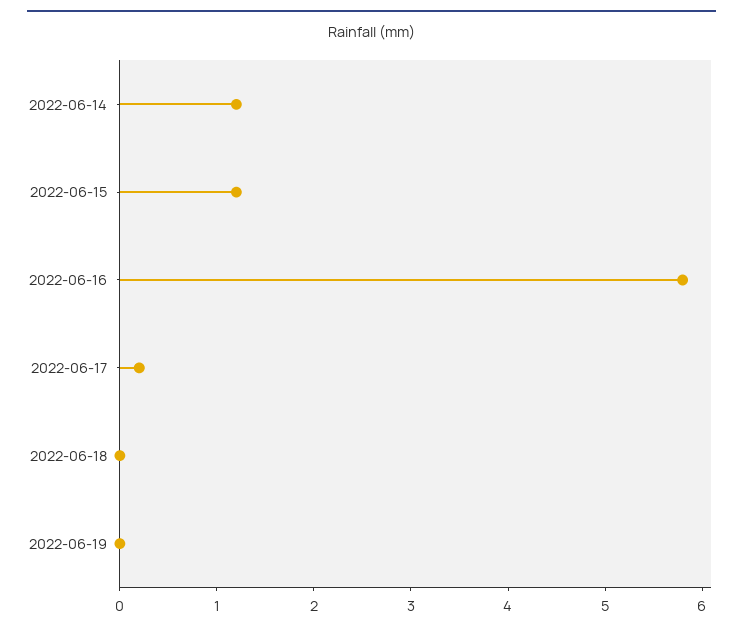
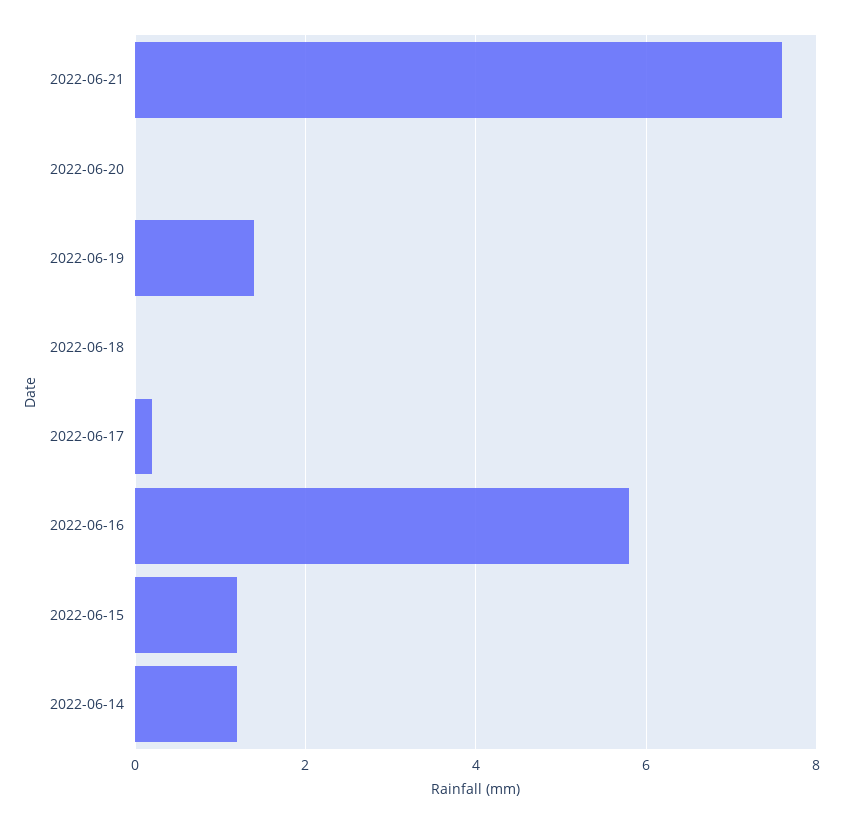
2022-06-19: 0 -> 1.5
2022-06-21: none -> 7.5
2022-06-20: none -> 0

